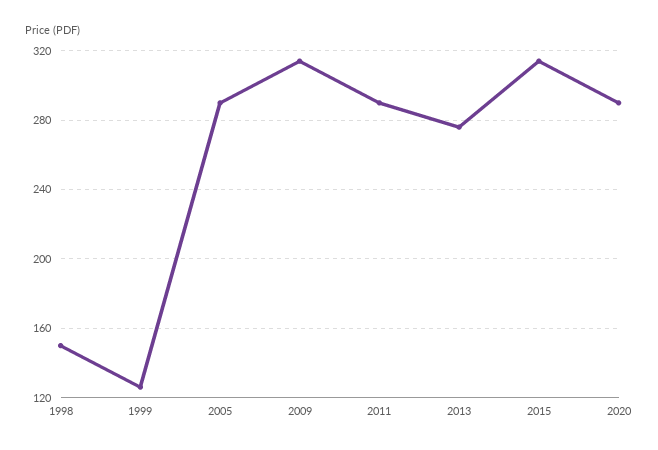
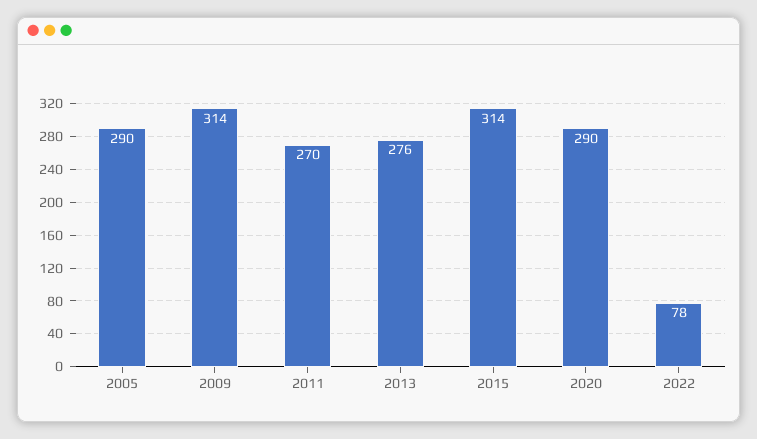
1998: 150 -> none
1999: 125 -> none
2011: 290 -> 270
2022: none -> 78

